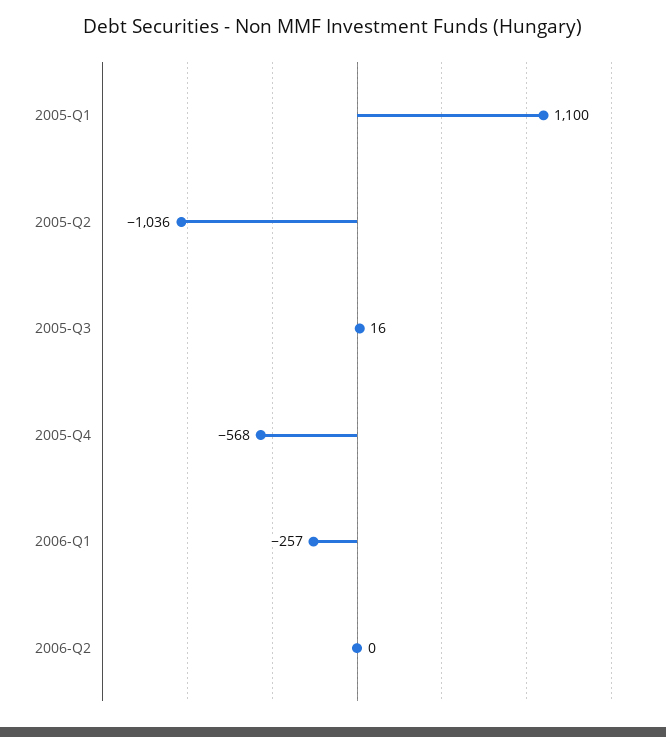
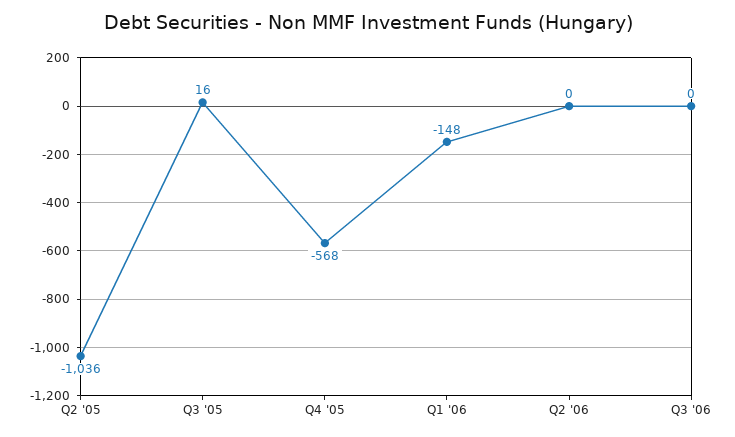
2005-Q1: 1100 -> none
2006-Q1: -257 -> -148
Q3 '06: none -> 0

